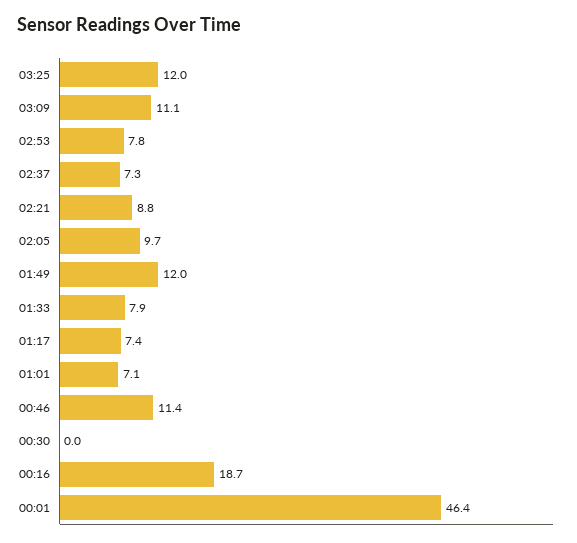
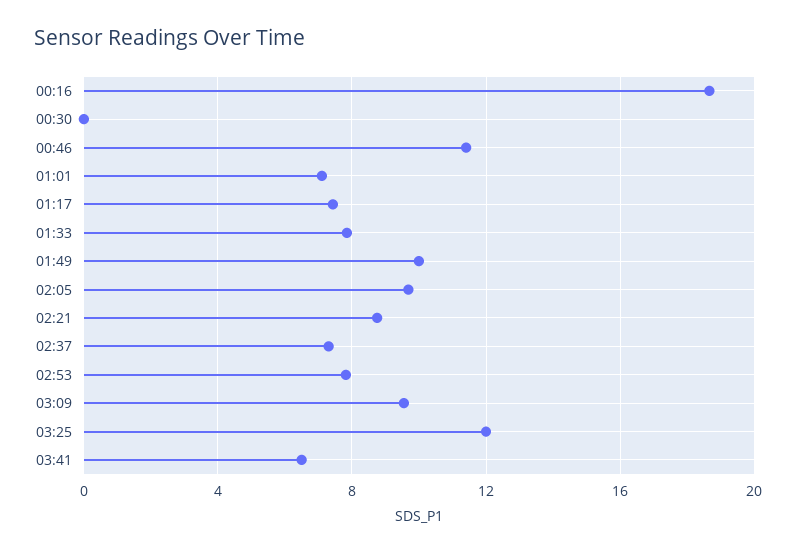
03:09: 11.1 -> 9.5
01:49: 12 -> 10
00:01: 46.4 -> none
03:41: none -> 6.5

